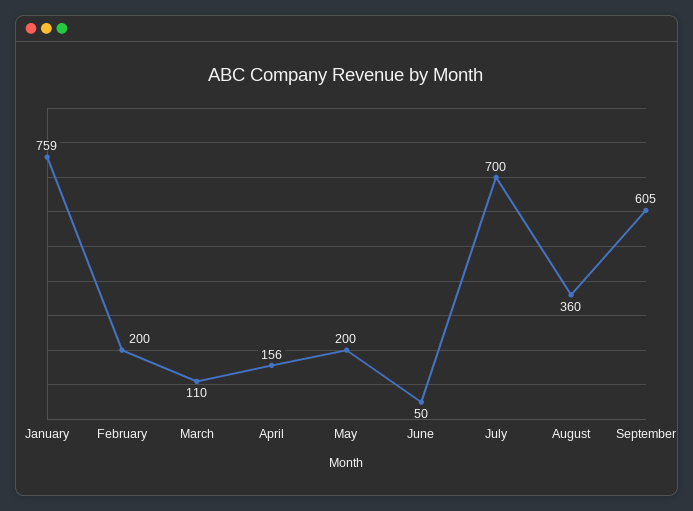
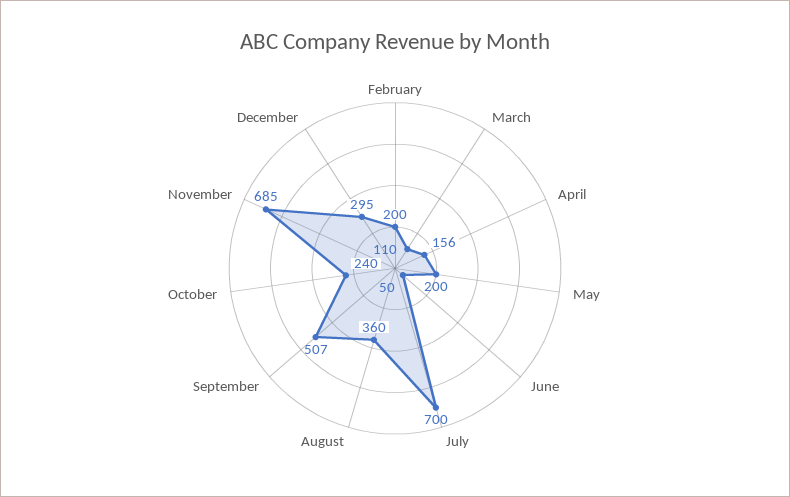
January: 759 -> none
September: 605 -> 507
October: none -> 240
November: none -> 685
December: none -> 295

